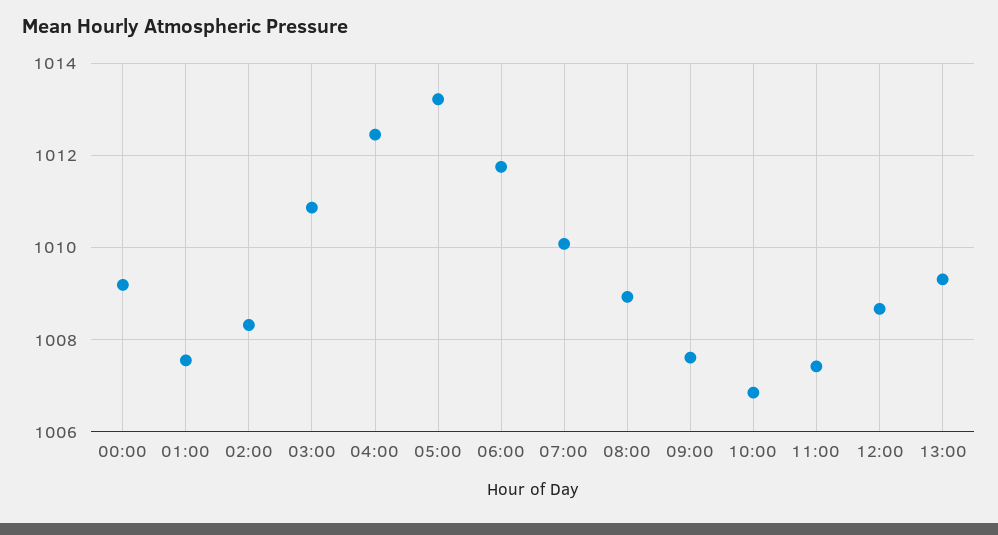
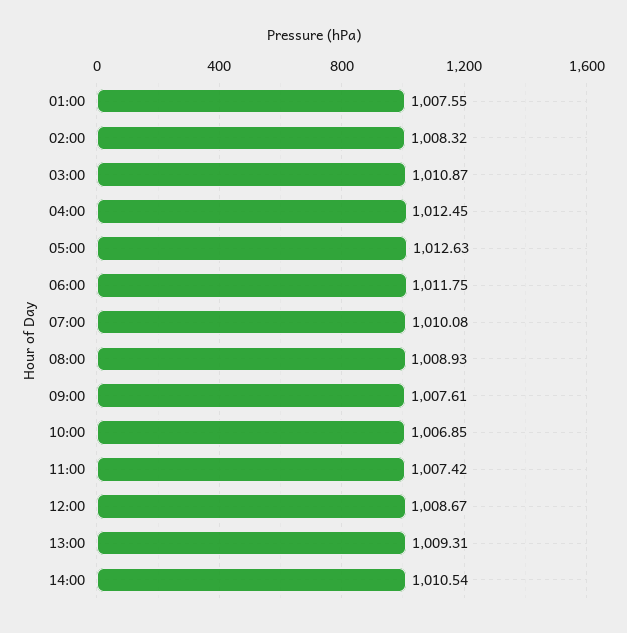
00:00: 1009.2 -> none
05:00: 1013.2 -> 1012.63
14:00: none -> 1010.54

